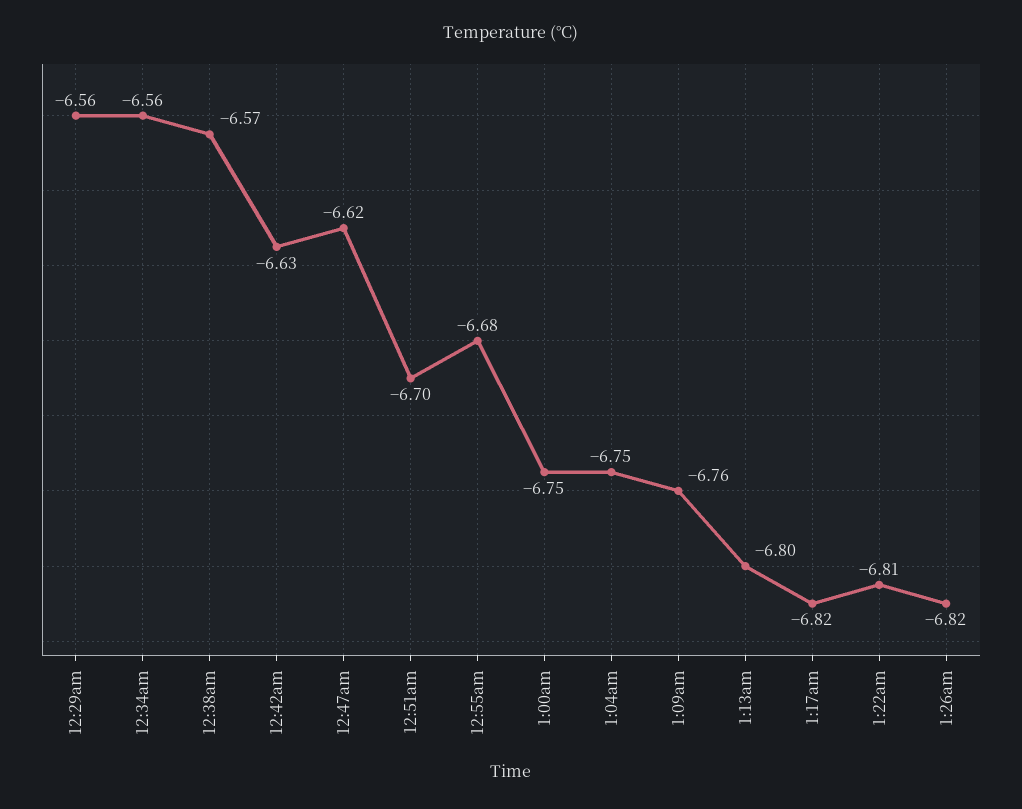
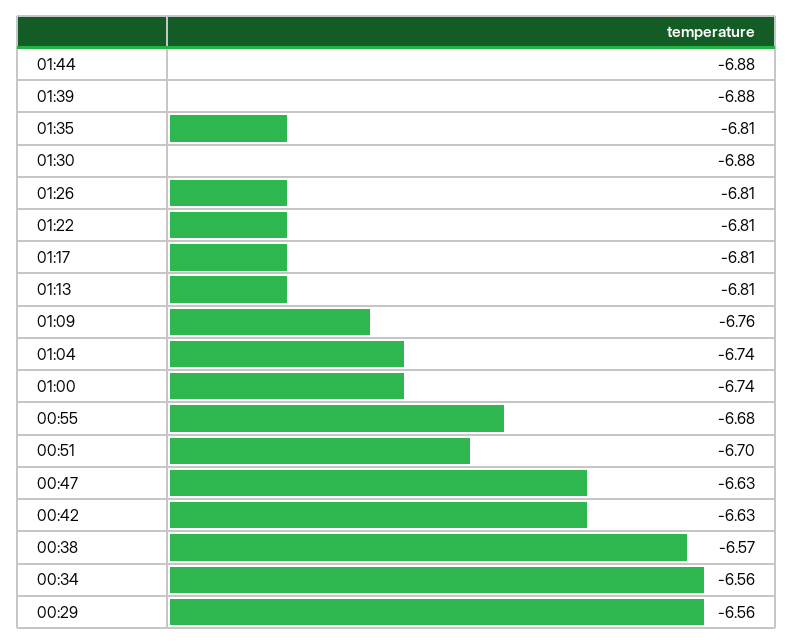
12:47am: -6.62 -> -6.63
1:00am: -6.75 -> -6.74
1:04am: -6.75 -> -6.74
1:13am: -6.8 -> -6.81
1:17am: -6.82 -> -6.81
1:26am: -6.82 -> -6.81
01:44: none -> -6.88
01:39: none -> -6.88
01:35: none -> -6.81
01:30: none -> -6.88

